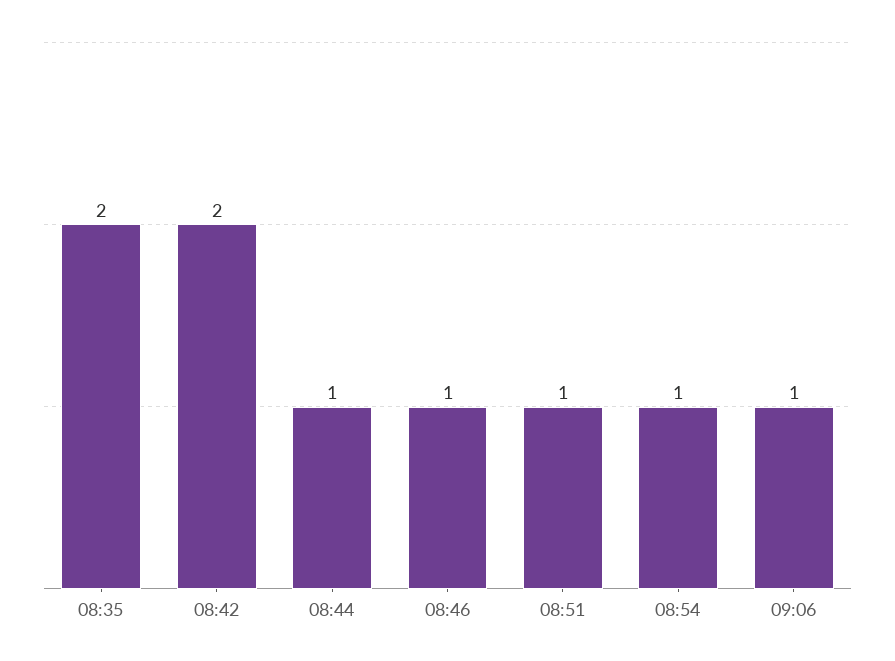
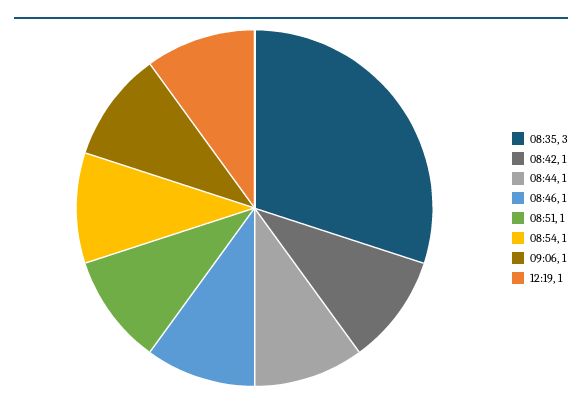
08:35: 2 -> 3
08:42: 2 -> 1
12:19: none -> 1

